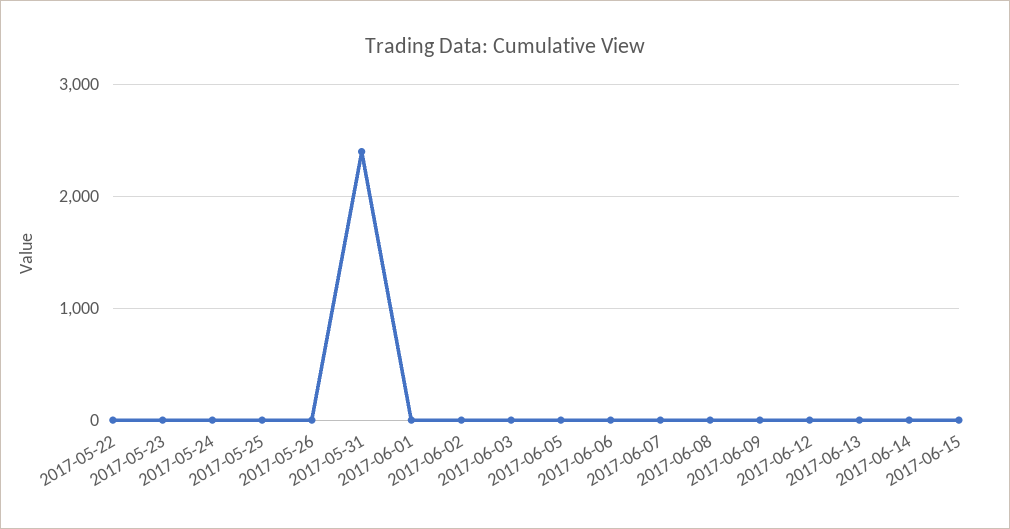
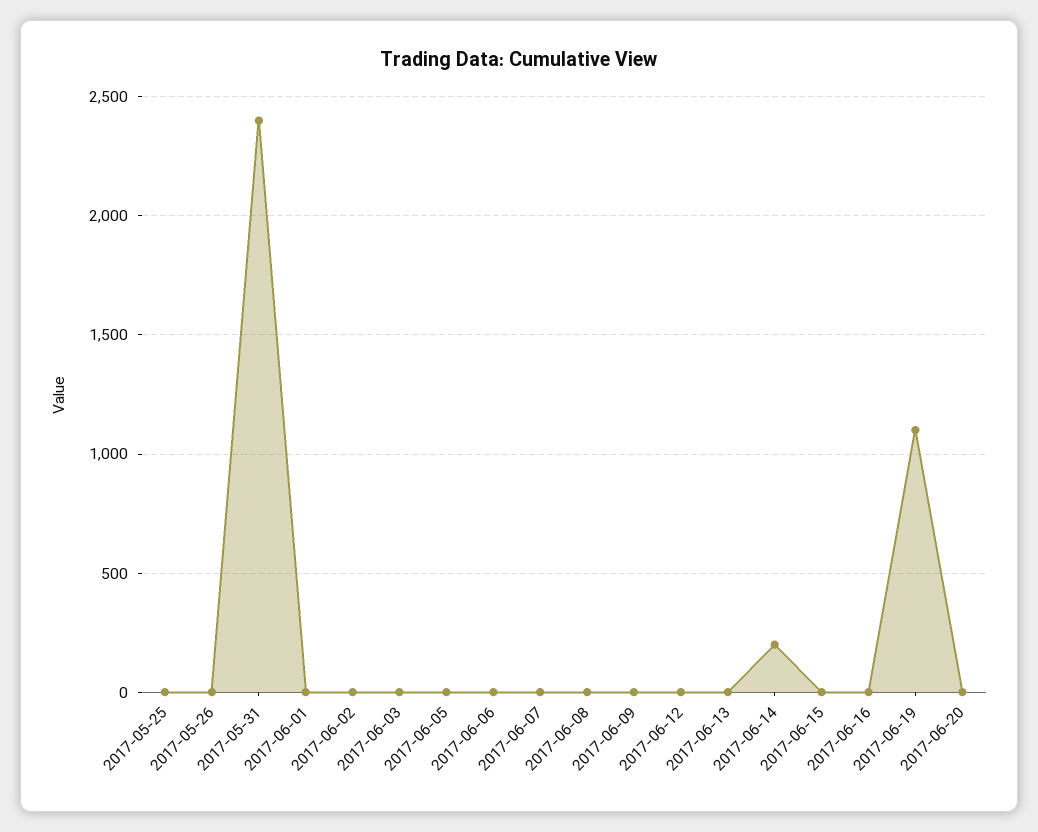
2017-05-22: 0 -> none
2017-05-23: 0 -> none
2017-05-24: 0 -> none
2017-06-14: 0 -> 200
2017-06-16: none -> 0
2017-06-19: none -> 1100
2017-06-20: none -> 0

